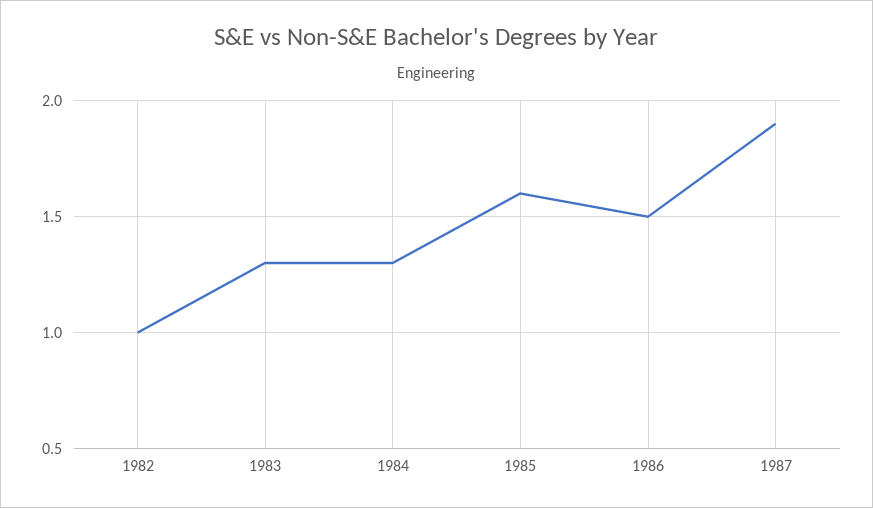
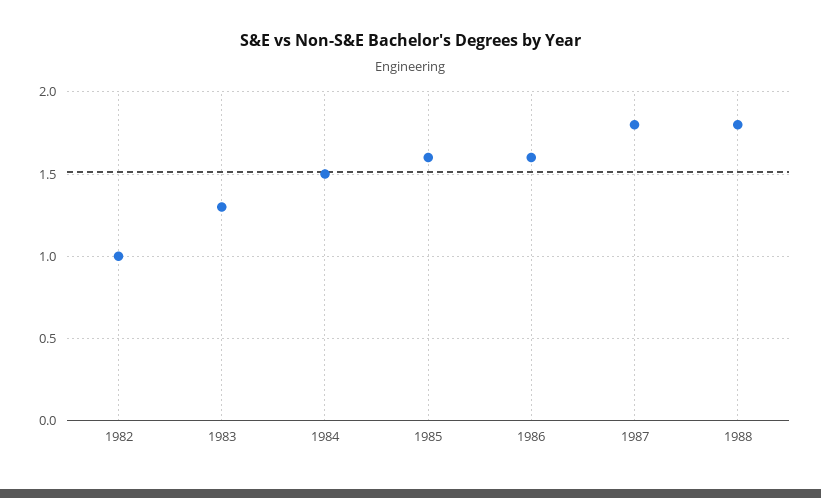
1984: 1.3 -> 1.5
1986: 1.5 -> 1.6
1987: 1.9 -> 1.8
1988: none -> 1.8

